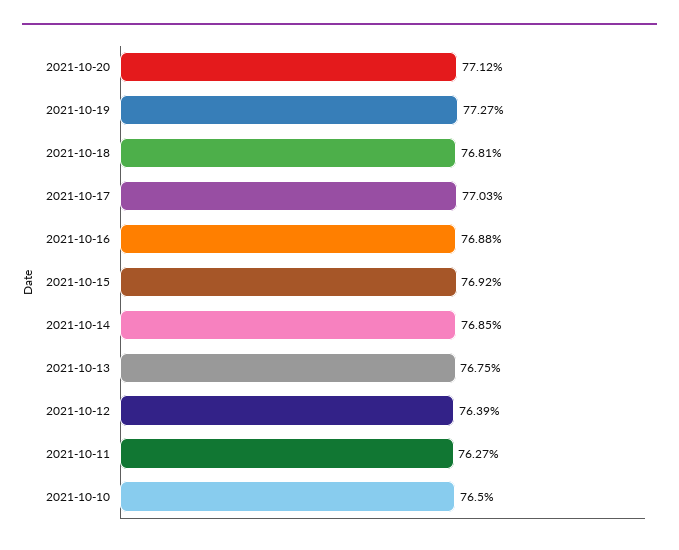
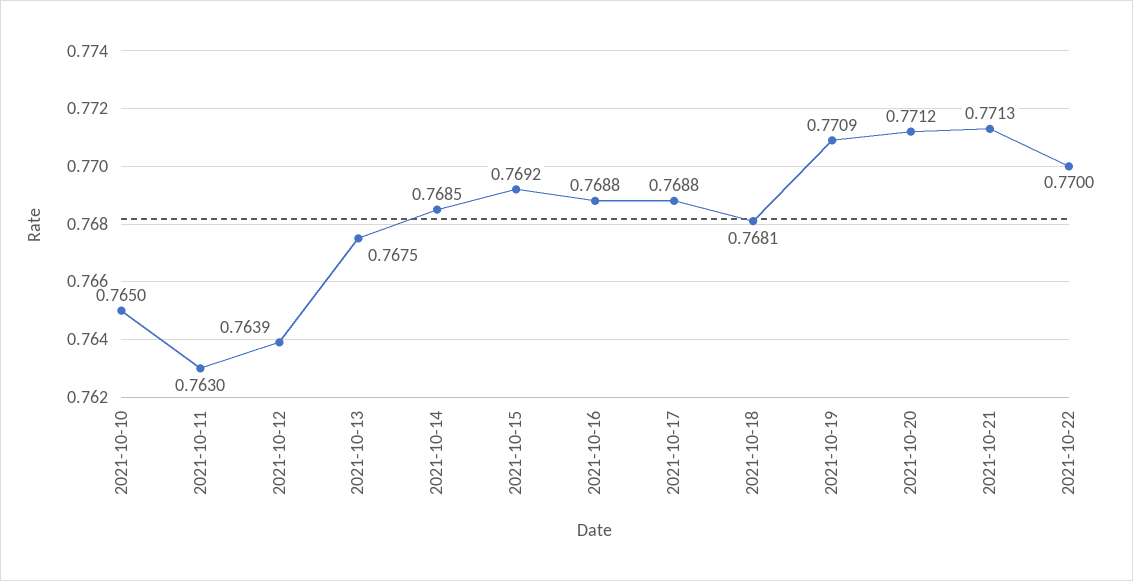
2021-10-19: 0.7727 -> 0.7709
2021-10-17: 0.7703 -> 0.7688
2021-10-11: 0.7627 -> 0.763
2021-10-21: none -> 0.7713
2021-10-22: none -> 0.77

